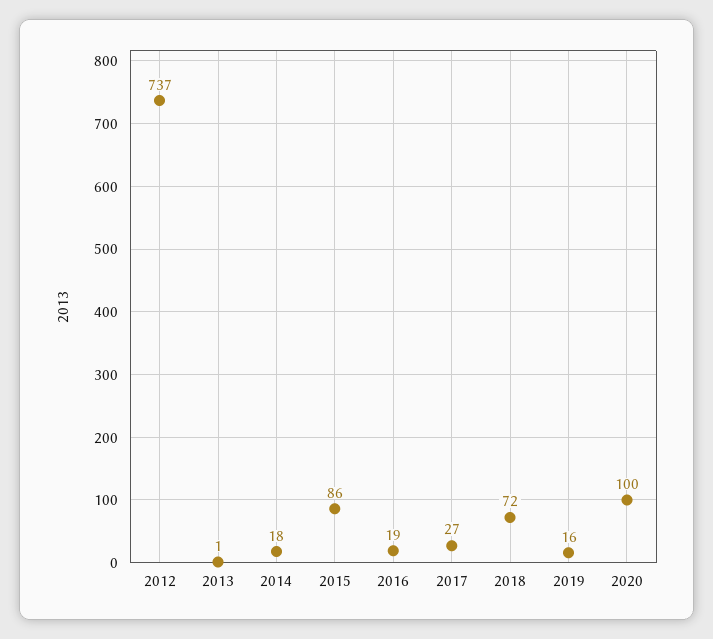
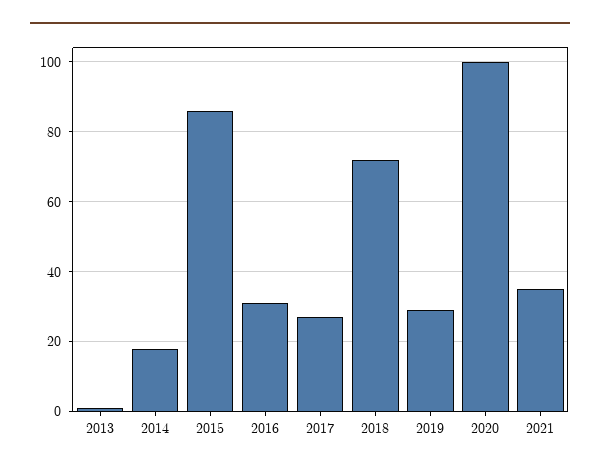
2012: 737 -> none
2016: 19 -> 30
2019: 16 -> 30
2021: none -> 35

